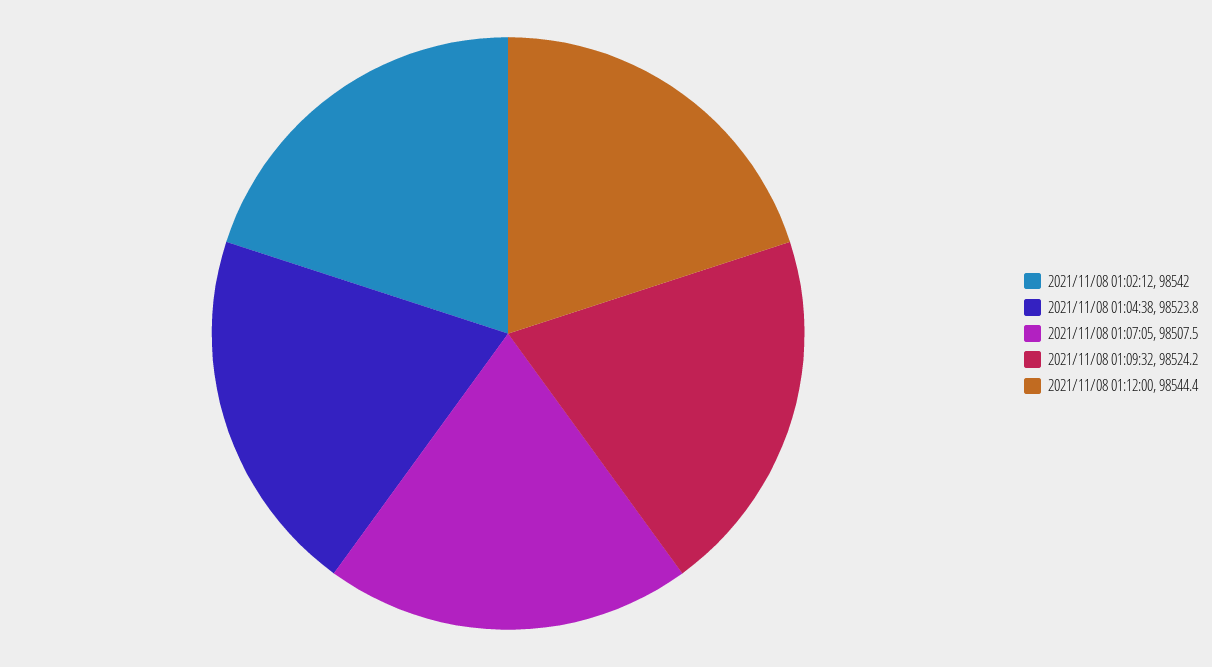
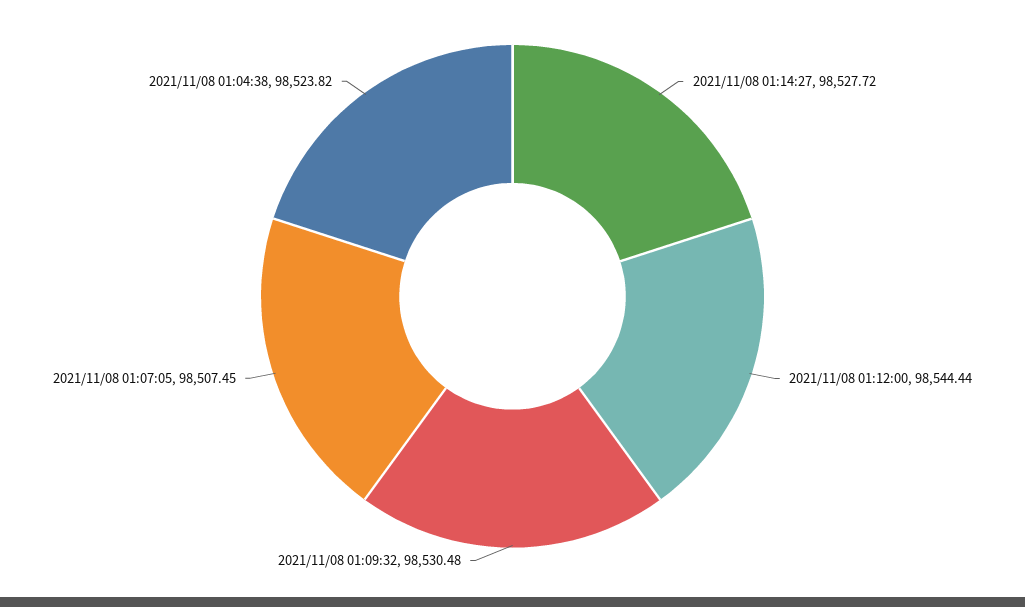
2021/11/08 01:02:12: 98542 -> none
2021/11/08 01:09:32: 98524.2 -> 98530.48
2021/11/08 01:14:27: none -> 98527.72

